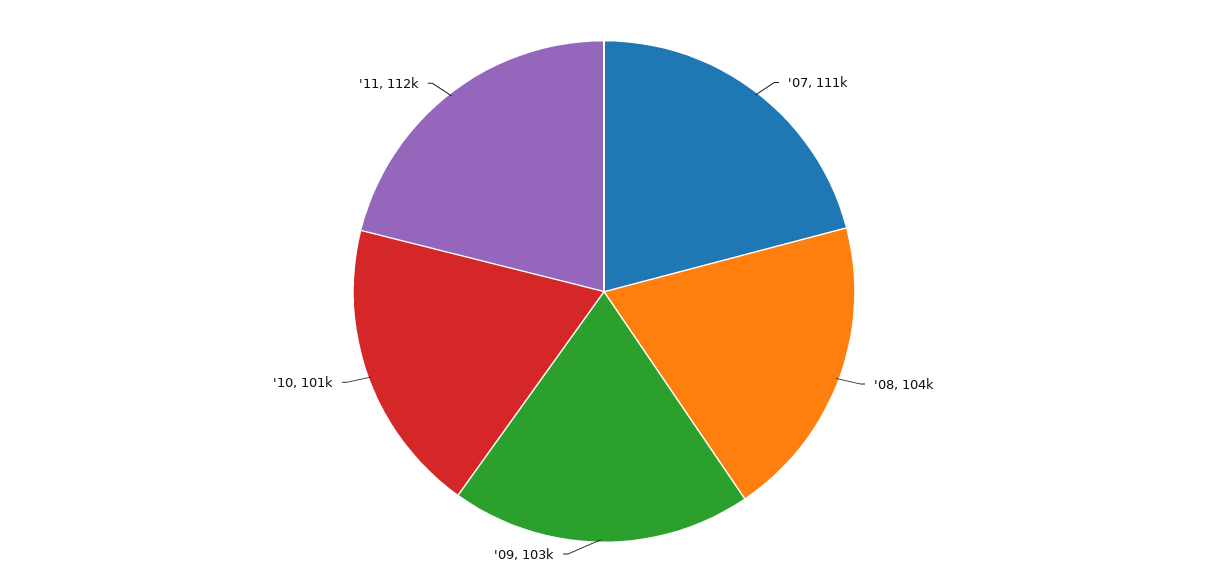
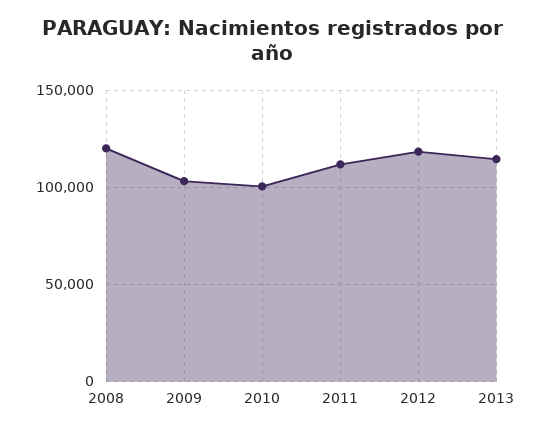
'07: 111000 -> none
'08: 104000 -> 120000
2012: none -> 120000
2013: none -> 115000

